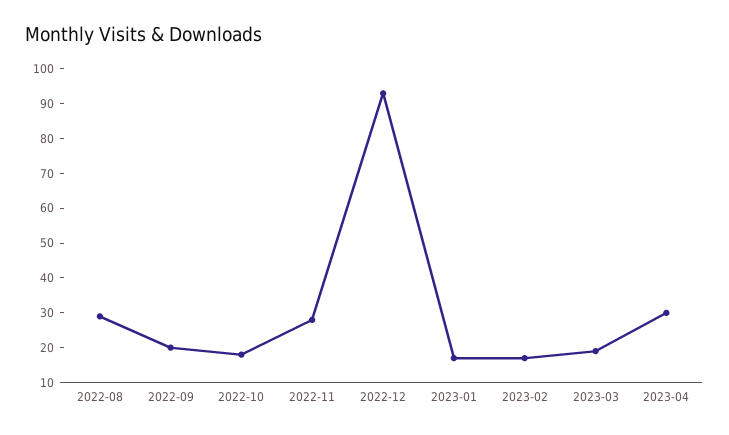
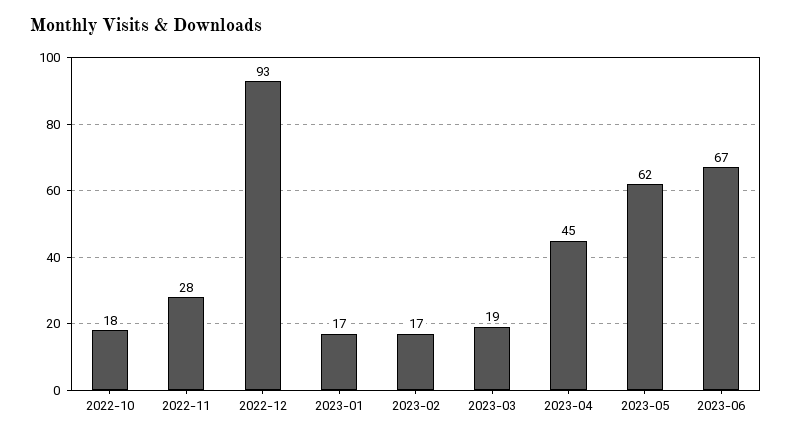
2022-08: 30 -> none
2022-09: 20 -> none
2023-04: 30 -> 45
2023-05: none -> 62
2023-06: none -> 67

